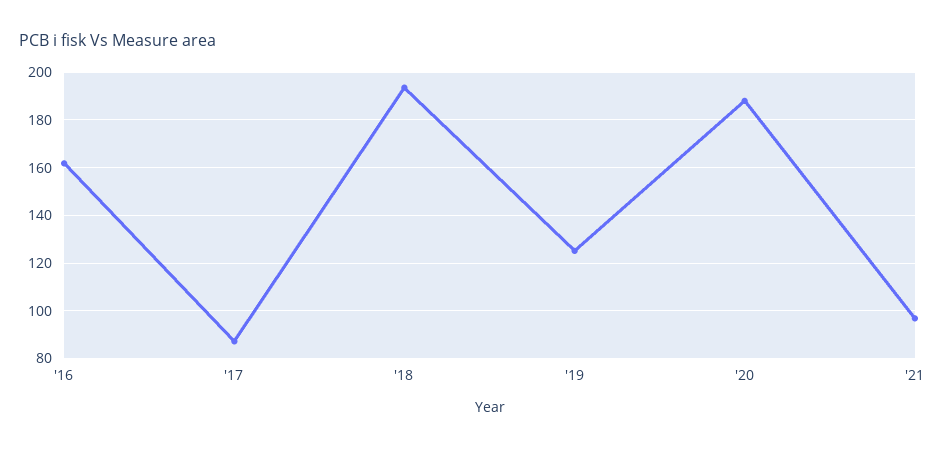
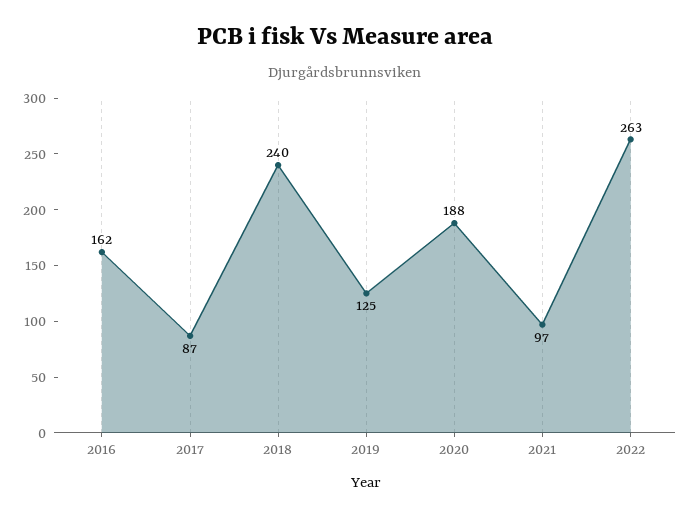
'18: 195 -> 240
2022: none -> 263

